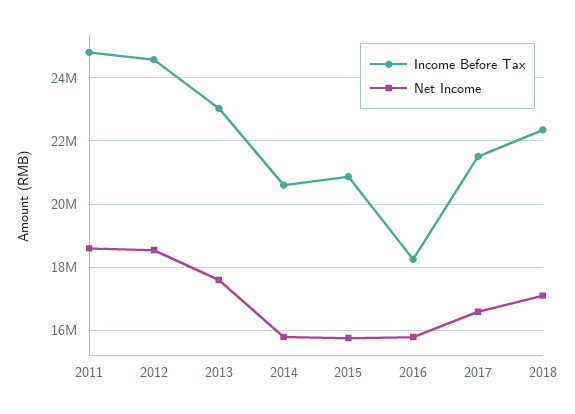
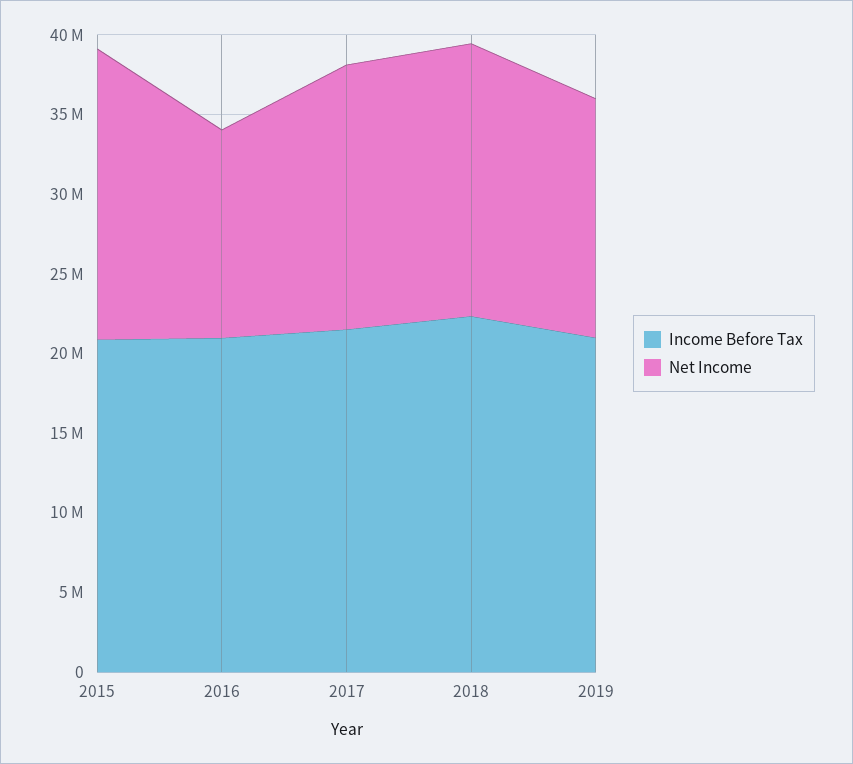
Income Before Tax, 2011: 24800000 -> none
Net Income, 2011: 18600000 -> none
Income Before Tax, 2012: 24600000 -> none
Net Income, 2012: 18600000 -> none
Income Before Tax, 2013: 23000000 -> none
Net Income, 2013: 17600000 -> none
Income Before Tax, 2014: 20600000 -> none
Net Income, 2014: 15800000 -> none
Net Income, 2015: 15800000 -> 18000000
Income Before Tax, 2016: 18200000 -> 21000000
Net Income, 2016: 15800000 -> 13000000
Income Before Tax, 2019: none -> 21000000
Net Income, 2019: none -> 15000000

